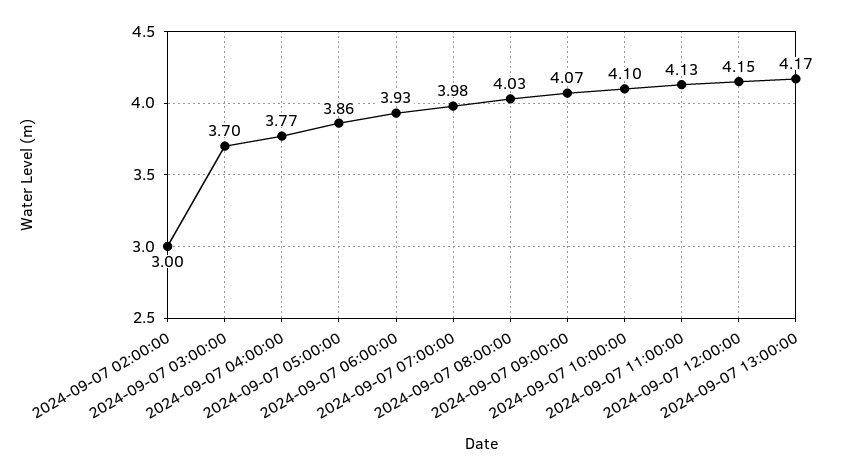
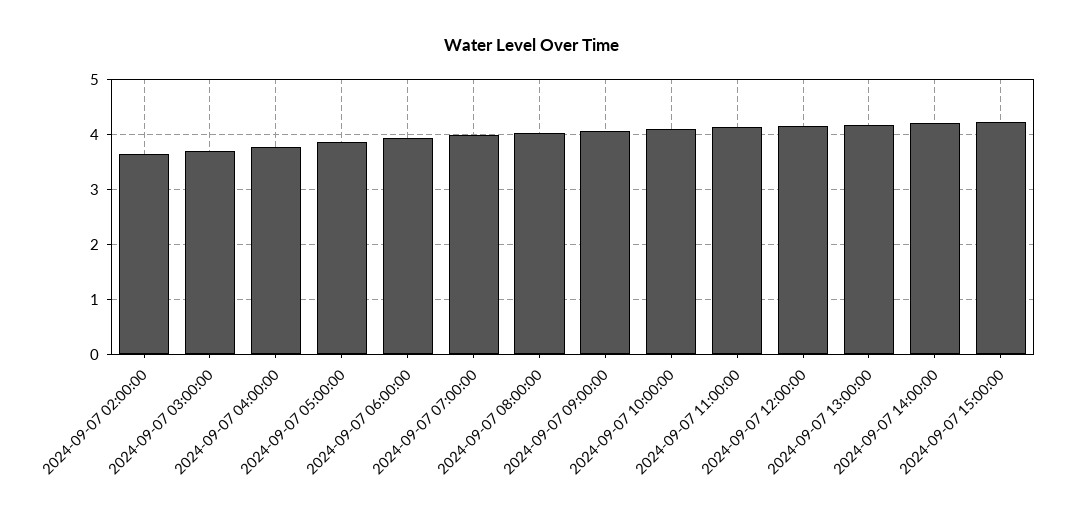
2024-09-07 02:00:00: 3 -> 3.6
2024-09-07 14:00:00: none -> 4.2
2024-09-07 15:00:00: none -> 4.2

